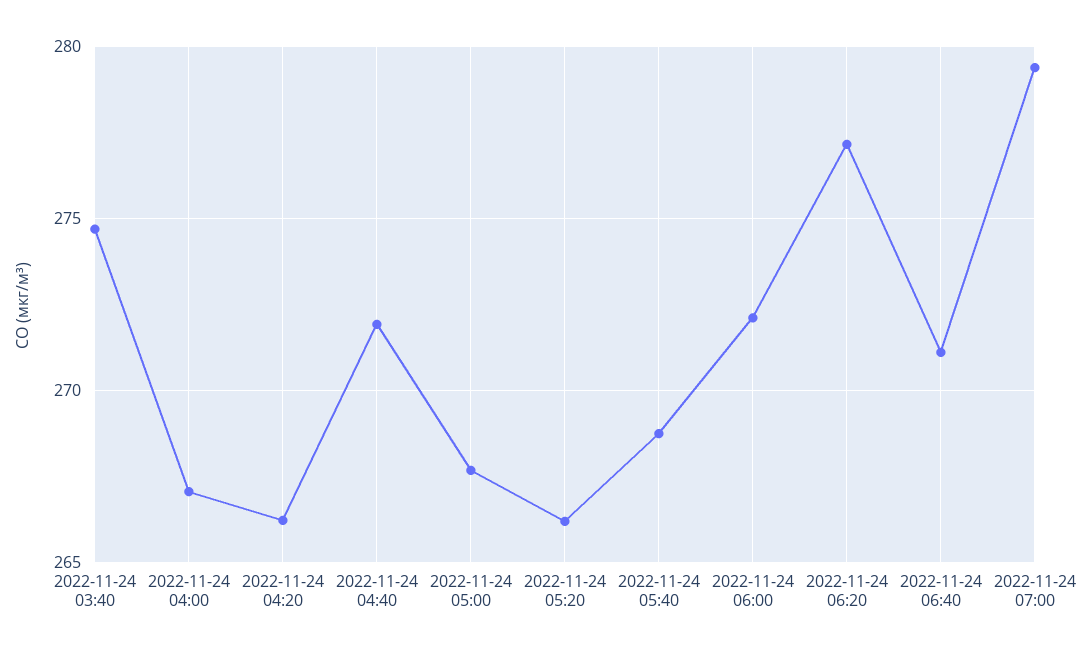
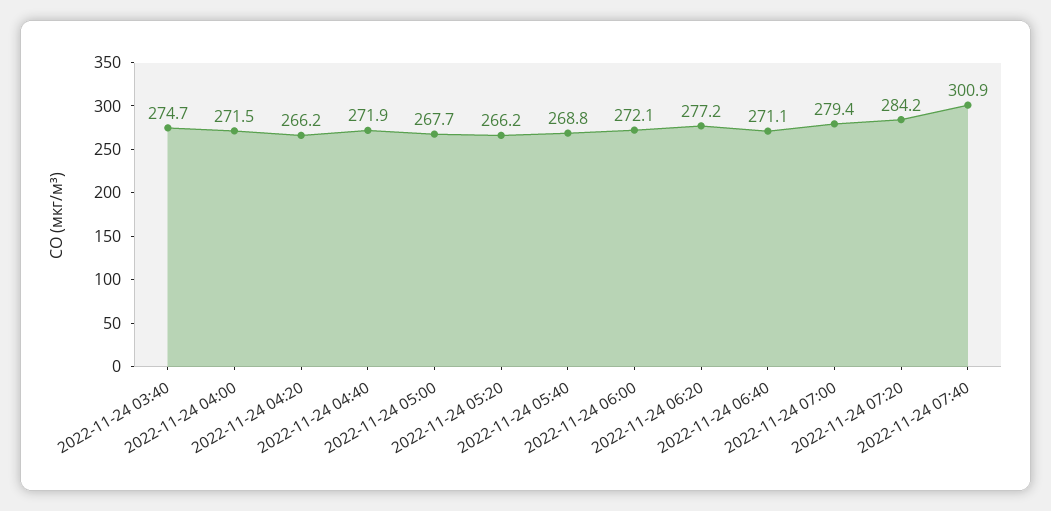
2022-11-24 04:00: 267 -> 271.5
2022-11-24 07:20: none -> 284.2
2022-11-24 07:40: none -> 300.9

